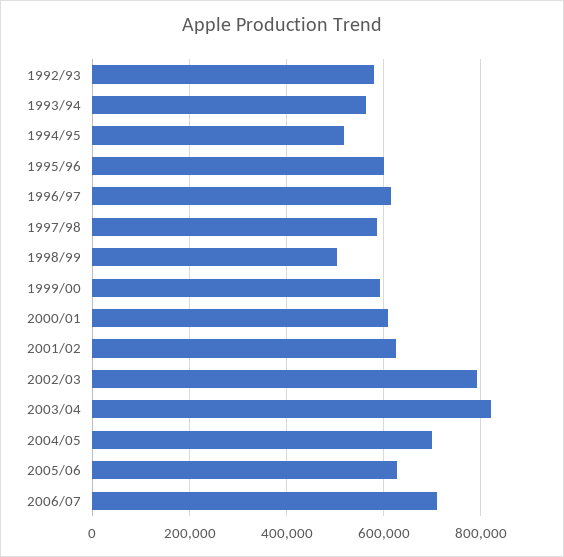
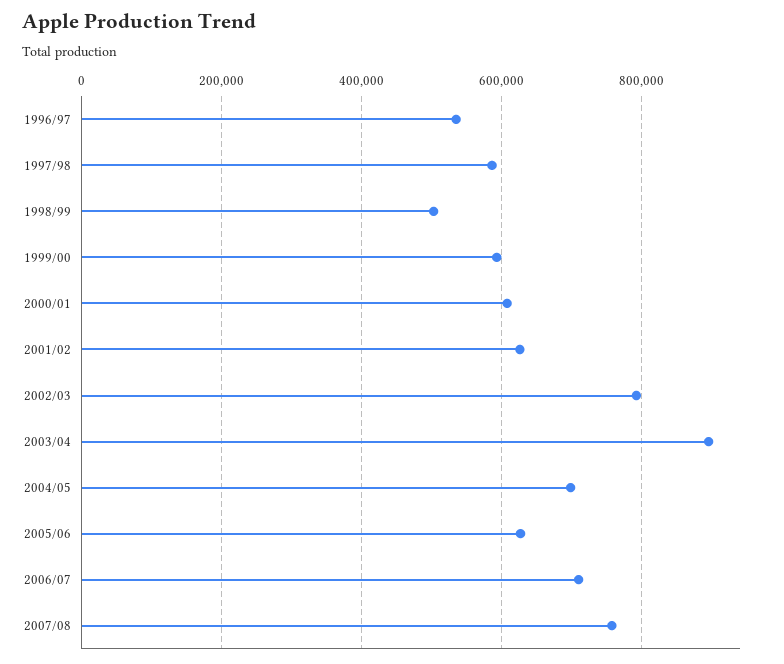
1992/93: 580000 -> none
1993/94: 560000 -> none
1994/95: 520000 -> none
1995/96: 600000 -> none
1996/97: 620000 -> 540000
2003/04: 820000 -> 900000
2007/08: none -> 760000

